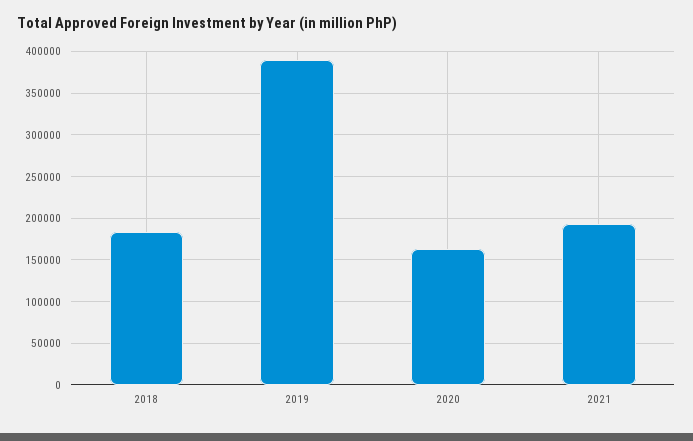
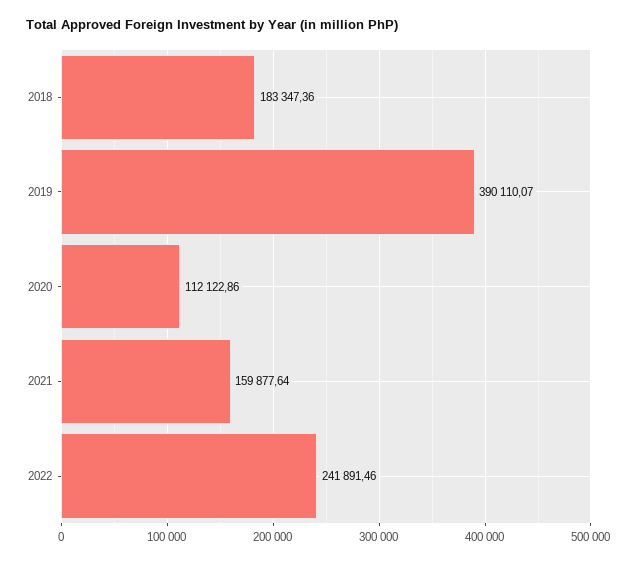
2020: 160000 -> 112122.86
2021: 190000 -> 159877.64
2022: none -> 241891.46

